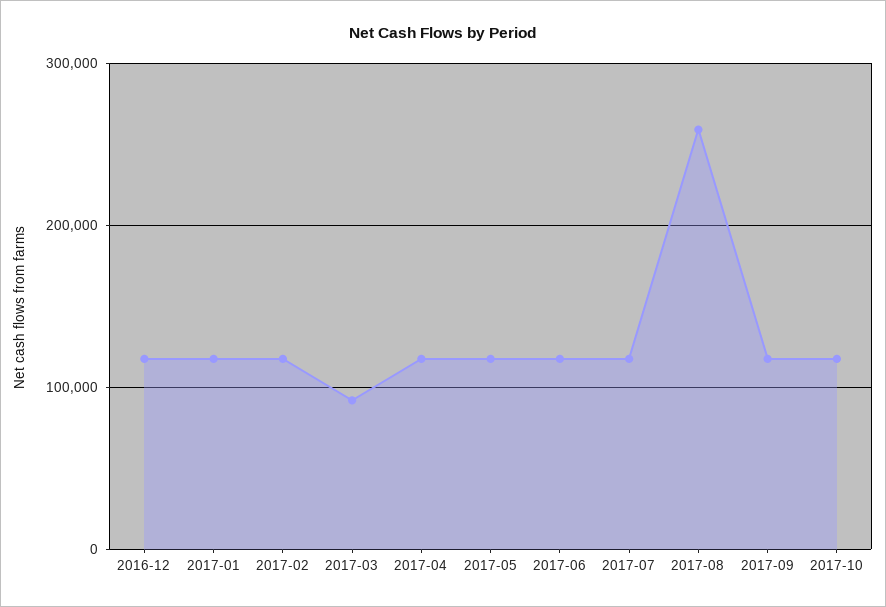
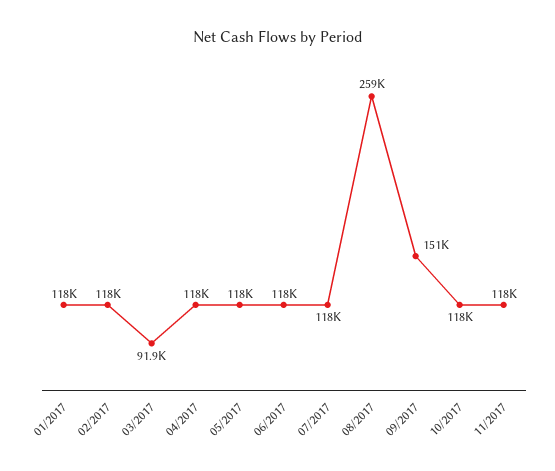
2016-12: 120000 -> none
2017-09: 120000 -> 151000
11/2017: none -> 118000

